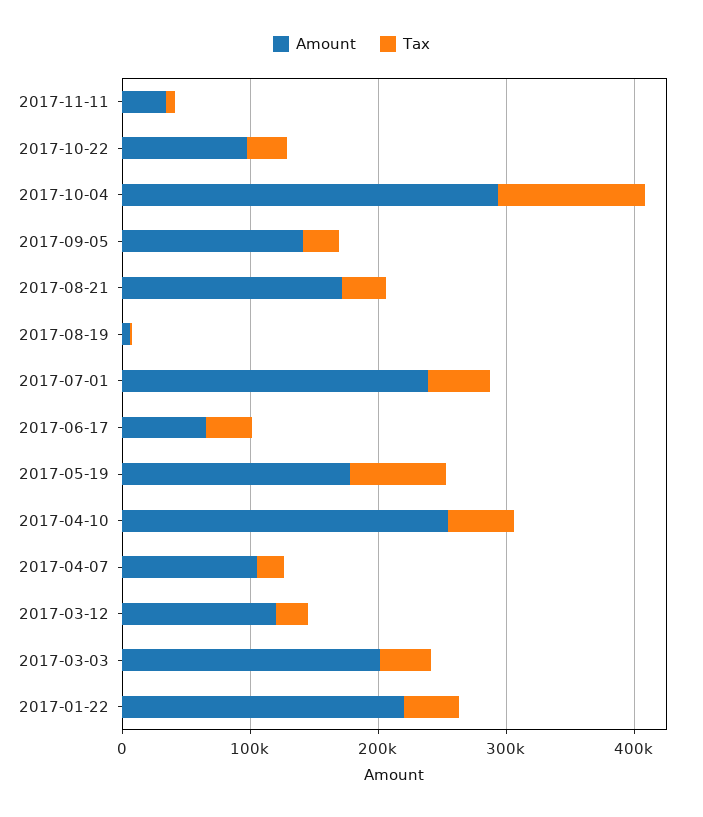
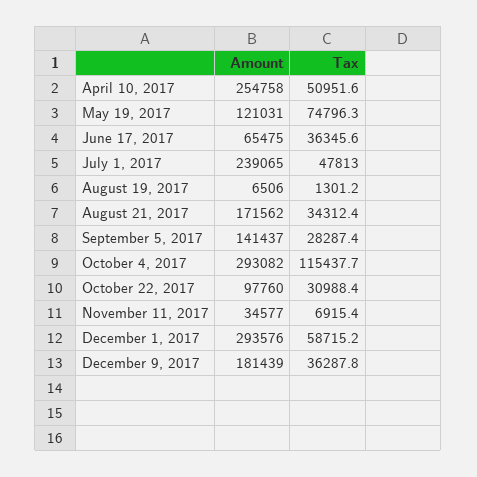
Amount, 2017-05-19: 180000 -> 121031
Amount, 2017-04-07: 100000 -> none
Tax, 2017-04-07: 20000 -> none
Amount, 2017-03-12: 120000 -> none
Tax, 2017-03-12: 20000 -> none
Amount, 2017-03-03: 200000 -> none
Tax, 2017-03-03: 40000 -> none
Amount, 2017-01-22: 220000 -> none
Tax, 2017-01-22: 40000 -> none
Amount, December 1, 2017: none -> 293576
Tax, December 1, 2017: none -> 58715.2
Amount, December 9, 2017: none -> 181439
Tax, December 9, 2017: none -> 36287.8

